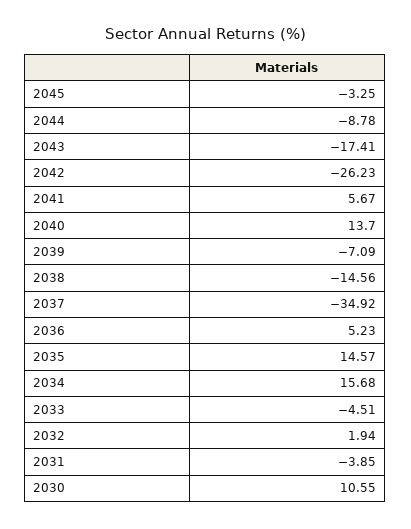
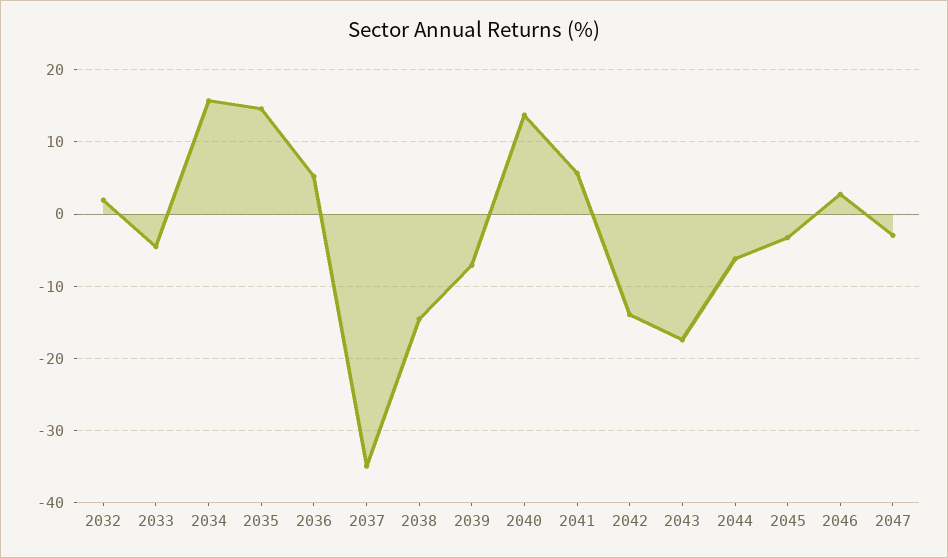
2044: -8.78 -> -6
2042: -26.23 -> -14
2031: -3.85 -> none
2030: 10.55 -> none
2046: none -> 3
2047: none -> -3

